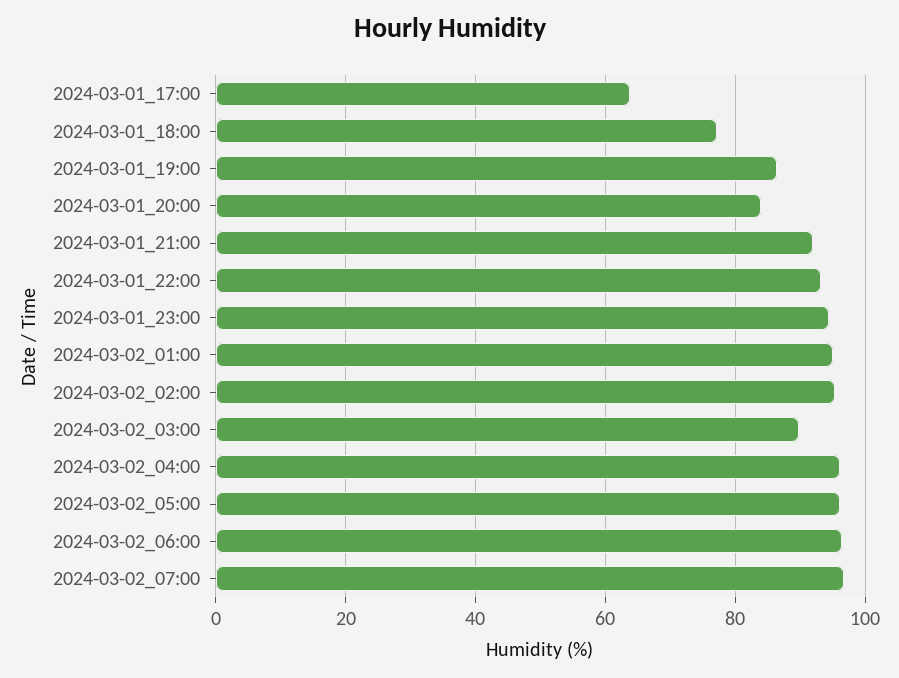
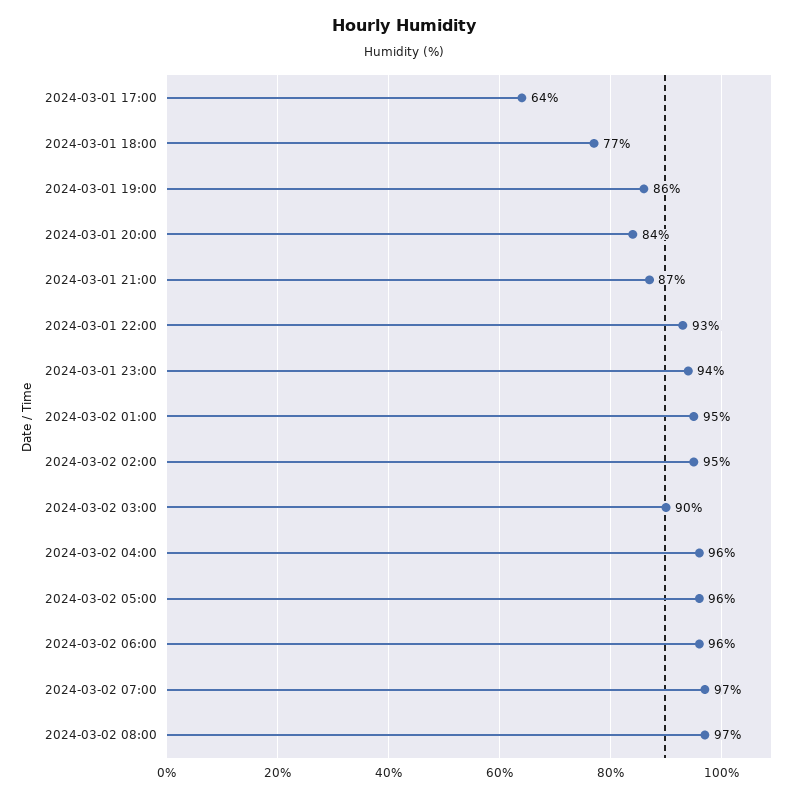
2024-03-01_21:00: 92 -> 87
2024-03-02 08:00: none -> 97

